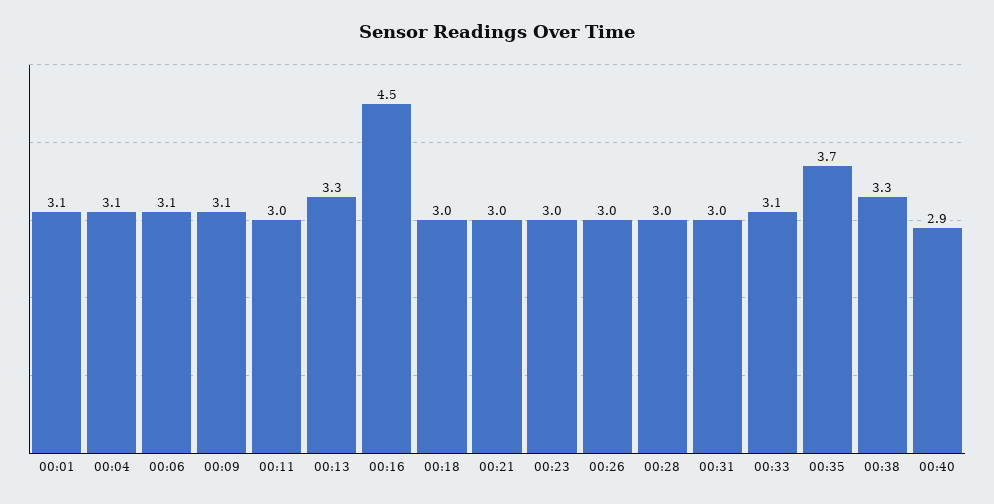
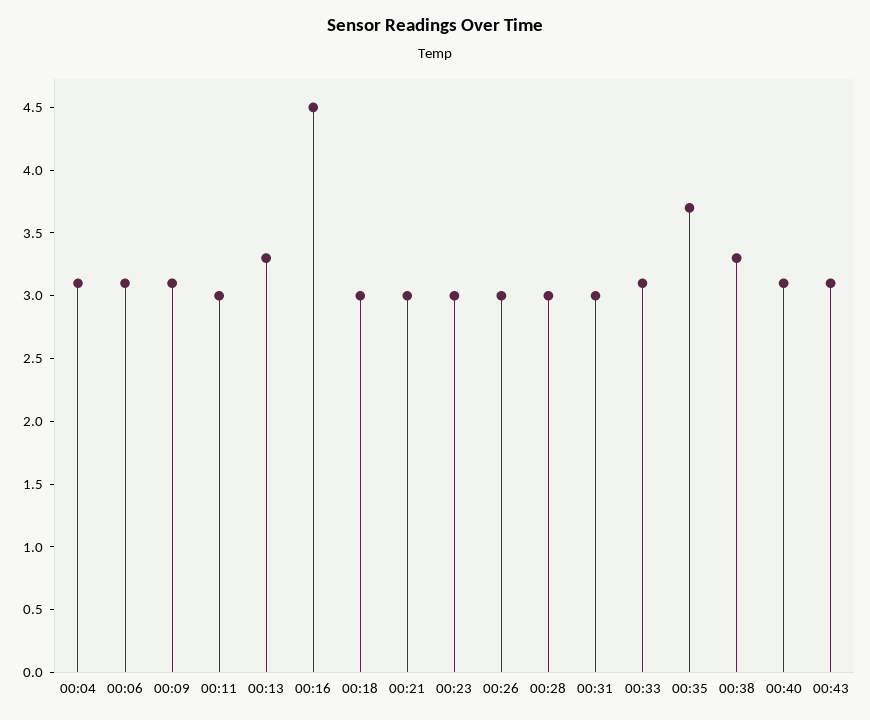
00:01: 3.1 -> none
00:40: 2.9 -> 3.1
00:43: none -> 3.1

